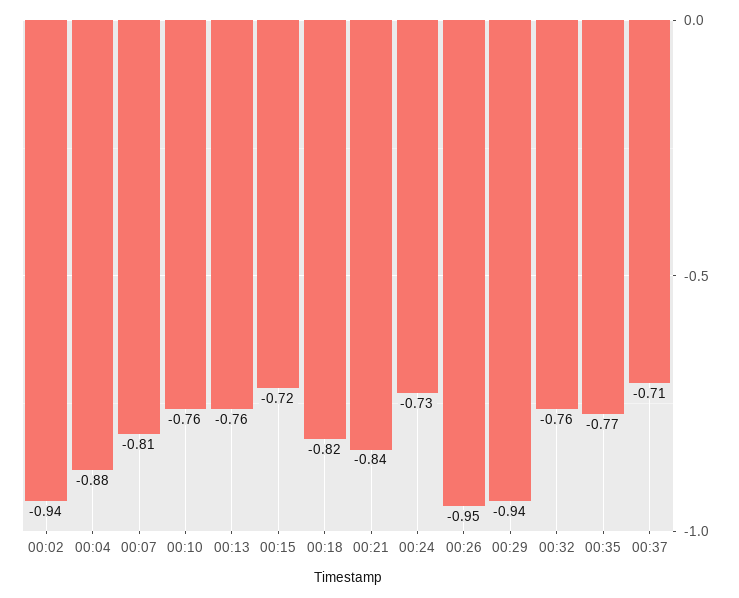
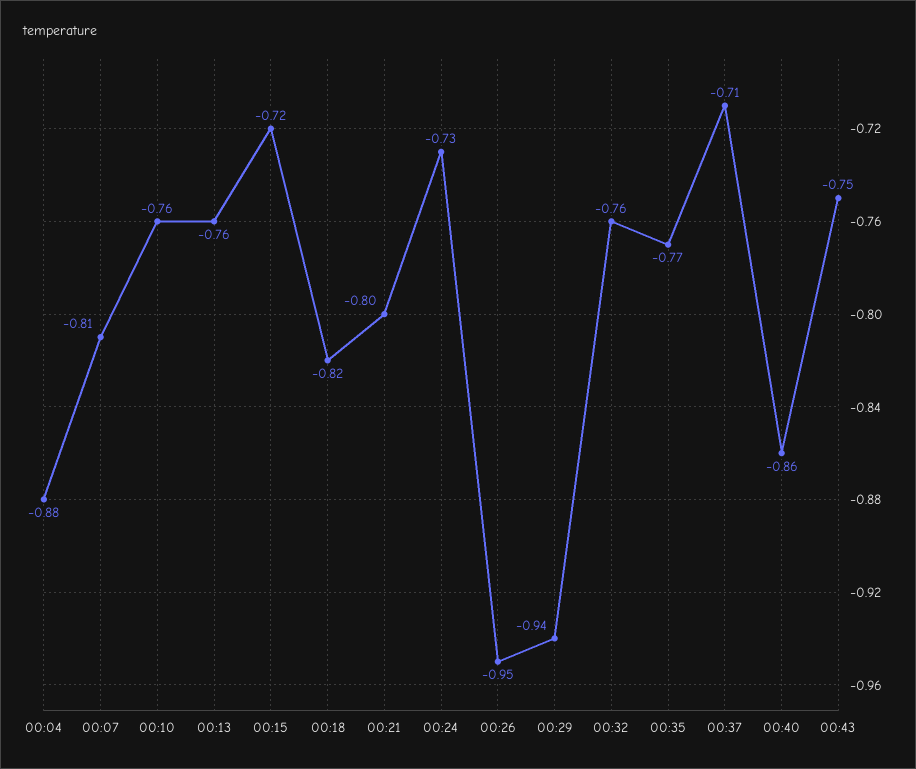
00:02: -0.94 -> none
00:21: -0.84 -> -0.8
00:40: none -> -0.86
00:43: none -> -0.75

